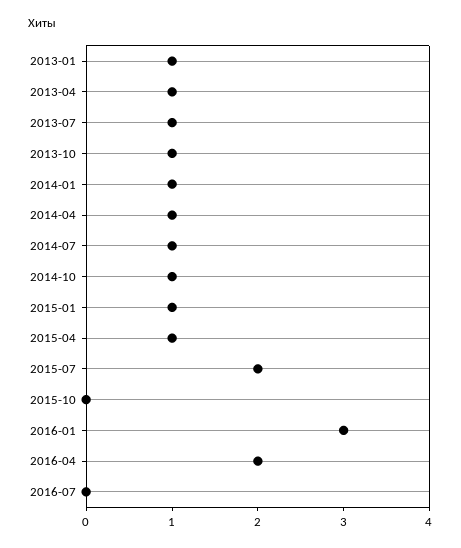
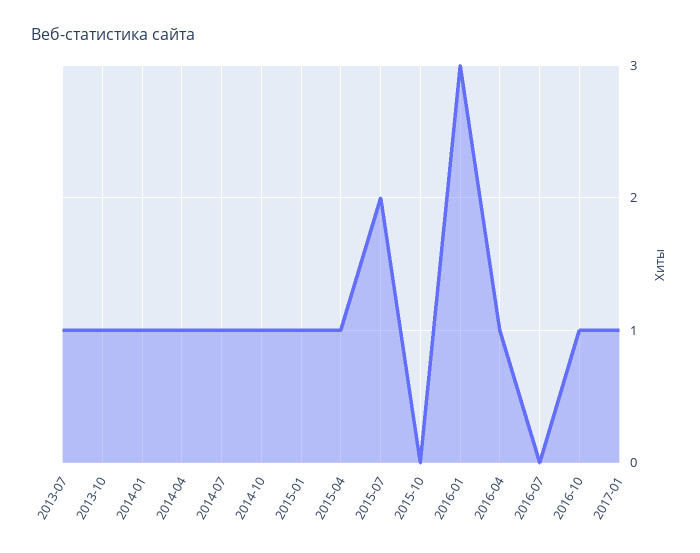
2013-01: 1 -> none
2013-04: 1 -> none
2016-04: 2 -> 1
2016-10: none -> 1
2017-01: none -> 1

